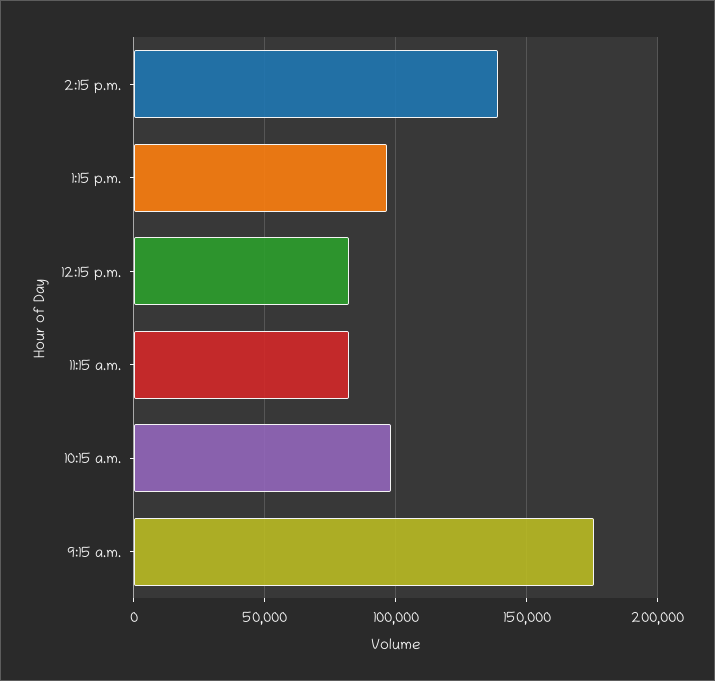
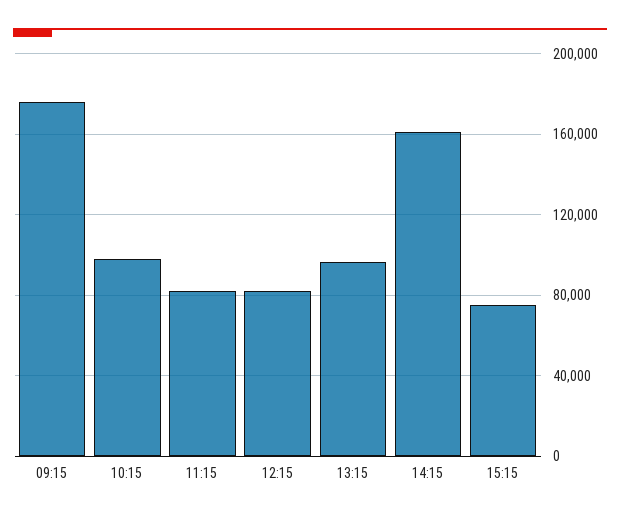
2:15 p.m.: 140000 -> 160000
15:15: none -> 75000

